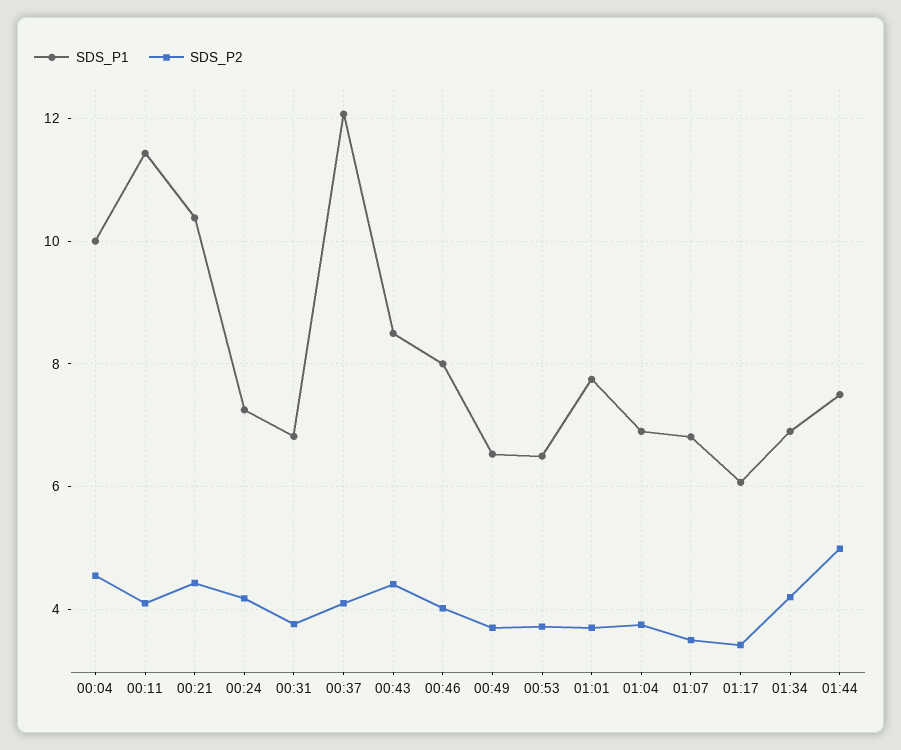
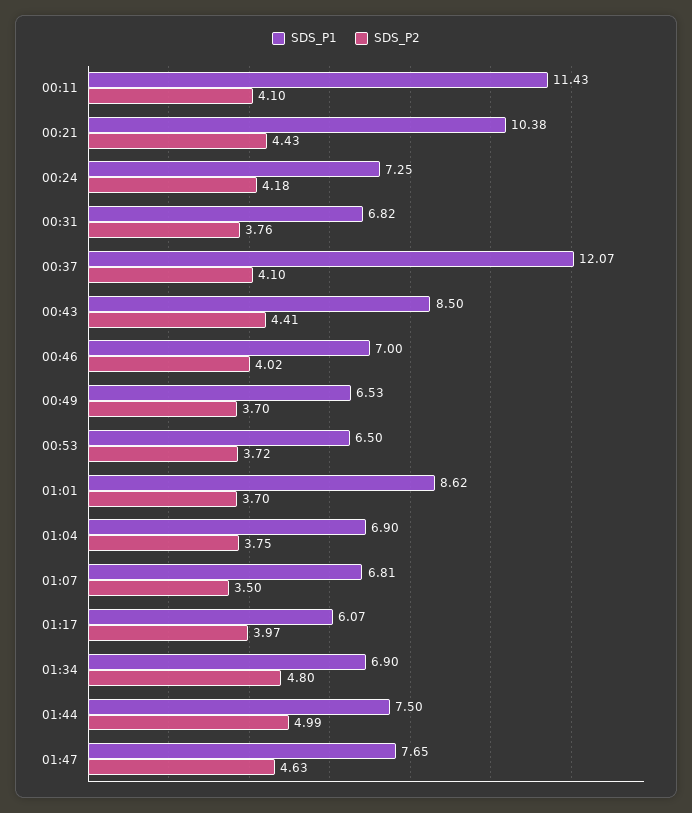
SDS_P1, 00:04: 10 -> none
SDS_P2, 00:04: 4.6 -> none
SDS_P1, 00:46: 8 -> 7
SDS_P1, 01:01: 7.8 -> 8.62
SDS_P2, 01:17: 3.4 -> 3.97
SDS_P2, 01:34: 4.2 -> 4.8
SDS_P1, 01:47: none -> 7.65
SDS_P2, 01:47: none -> 4.63

